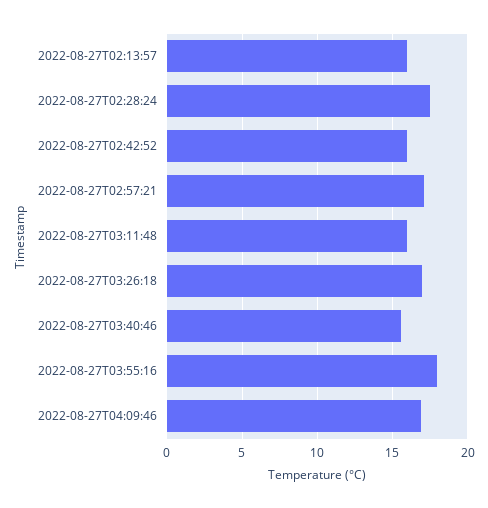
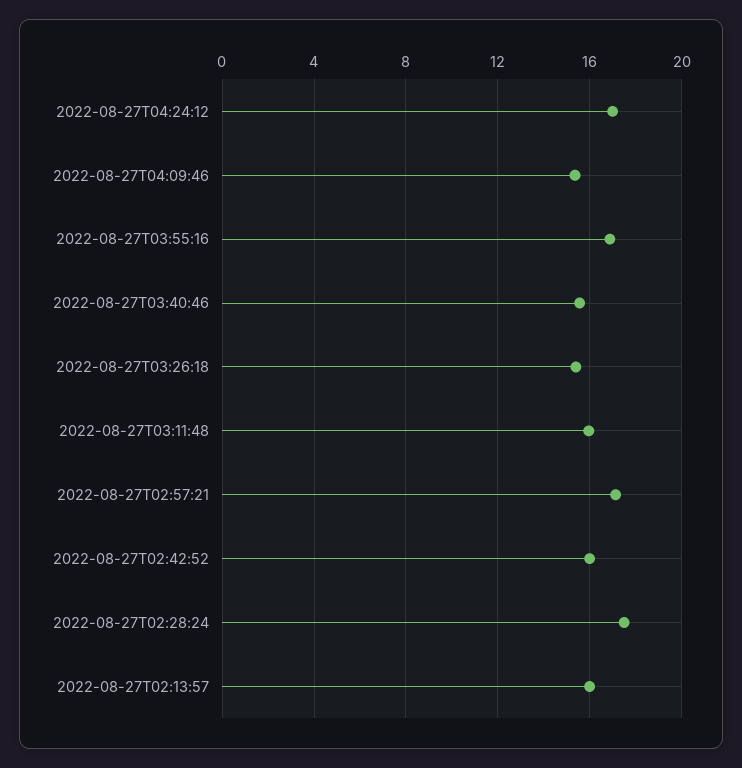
2022-08-27T03:26:18: 17 -> 15.5
2022-08-27T03:55:16: 18 -> 17
2022-08-27T04:09:46: 17 -> 15.5
2022-08-27T04:24:12: none -> 17

